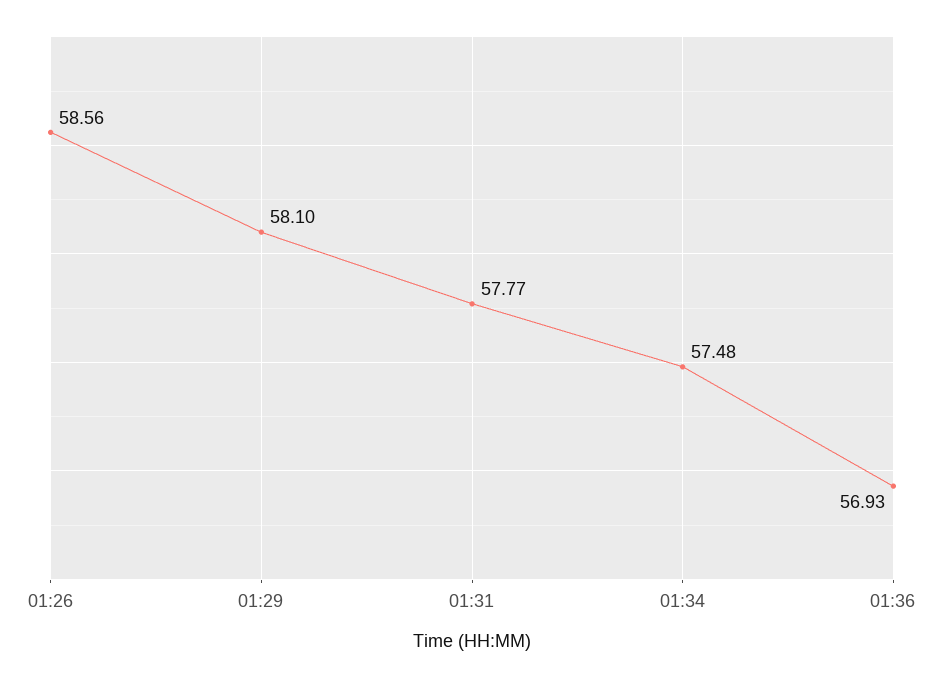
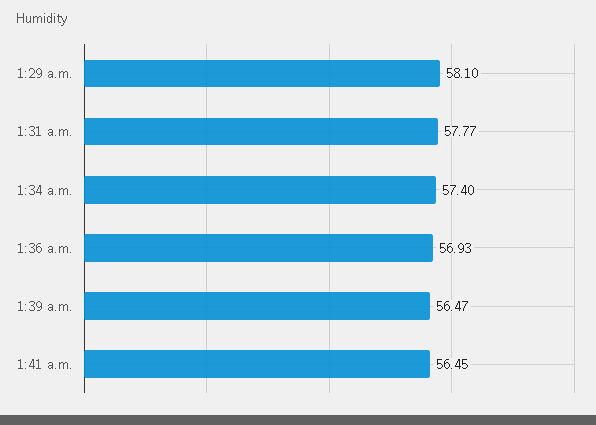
01:26: 58.56 -> none
01:34: 57.48 -> 57.4
1:39 a.m.: none -> 56.47
1:41 a.m.: none -> 56.45

